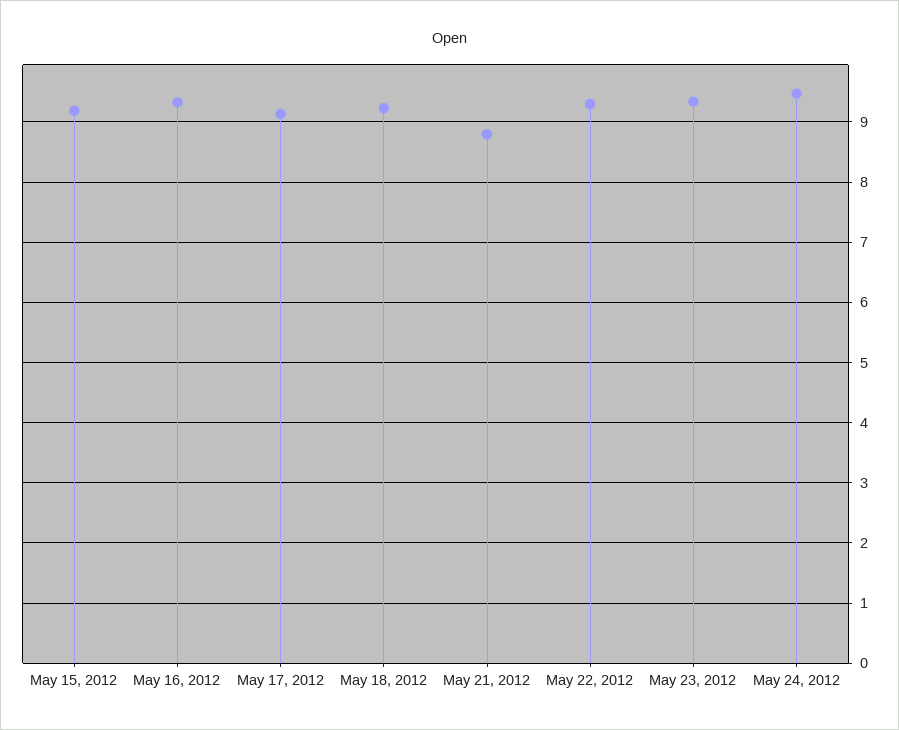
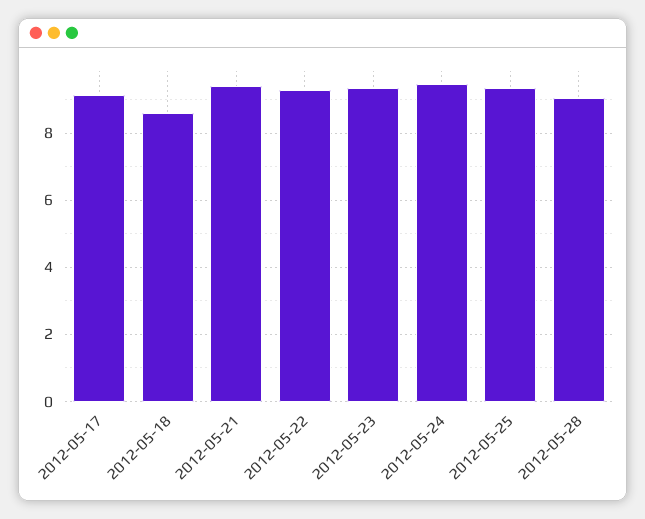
May 15, 2012: 9.2 -> none
May 16, 2012: 9.3 -> none
May 18, 2012: 9.2 -> 8.6
May 21, 2012: 8.8 -> 9.4
2012-05-25: none -> 9.4
2012-05-28: none -> 9

